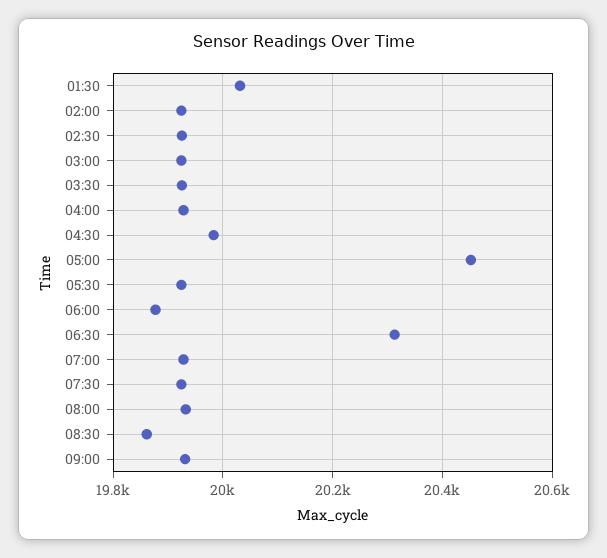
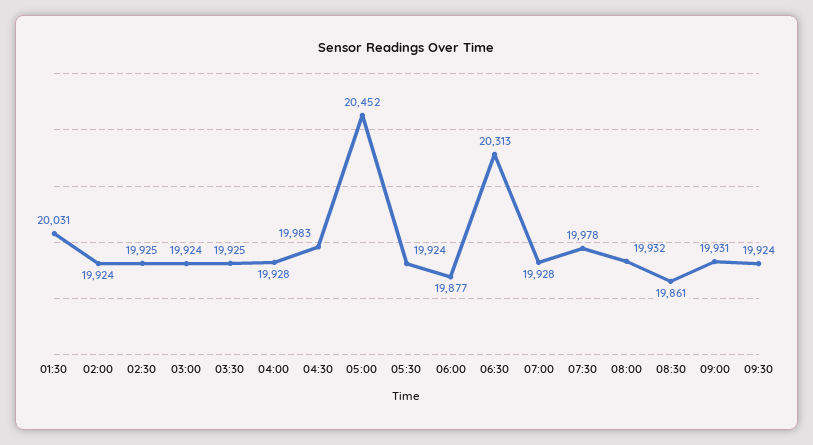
07:30: 19920 -> 19978
09:30: none -> 19924

